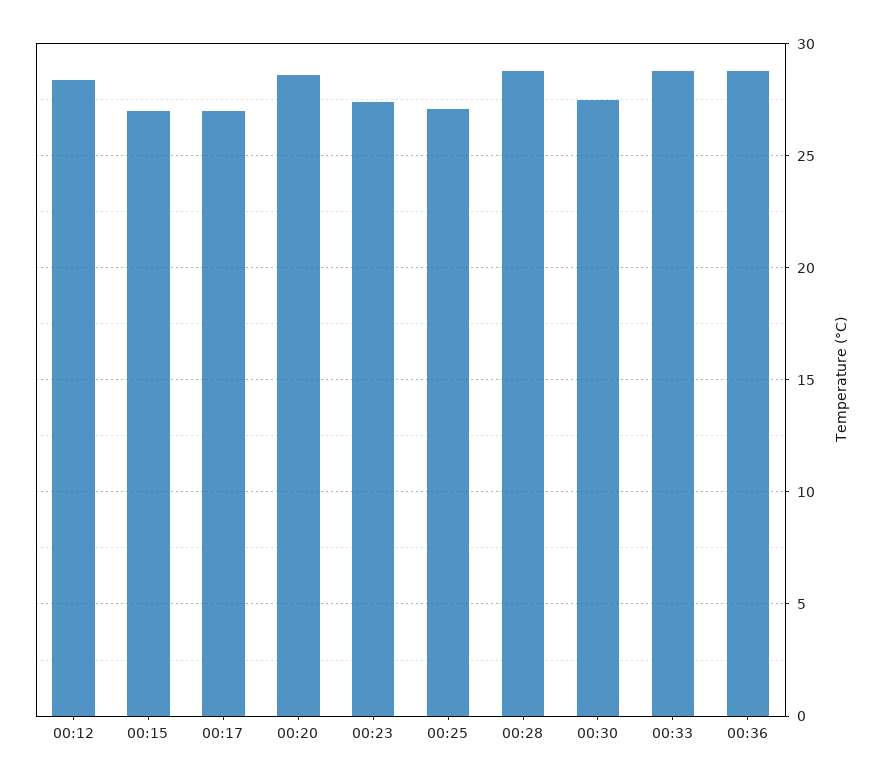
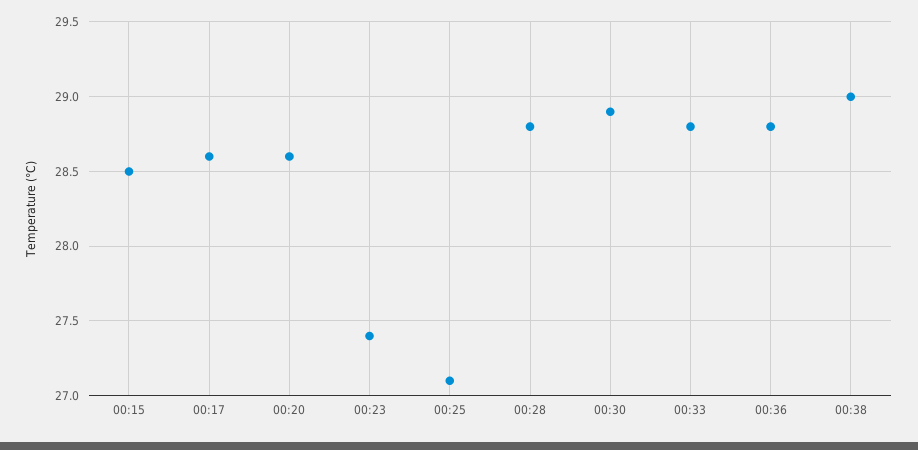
00:12: 28.5 -> none
00:15: 27 -> 28.5
00:17: 27 -> 28.6
00:30: 27.5 -> 28.9
00:38: none -> 29

